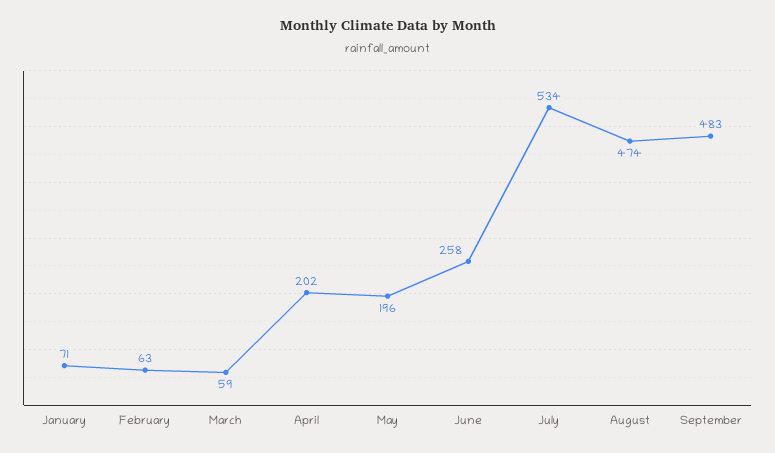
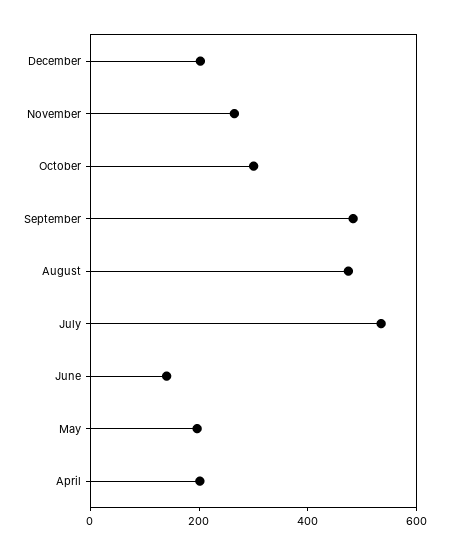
January: 71 -> none
February: 63 -> none
March: 59 -> none
June: 258 -> 150
December: none -> 200
November: none -> 250
October: none -> 300

